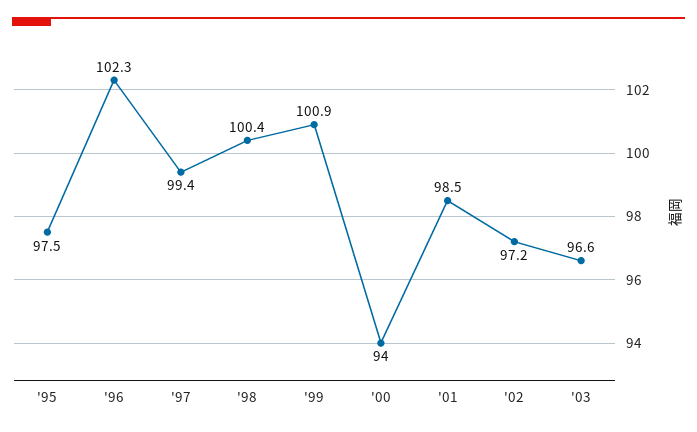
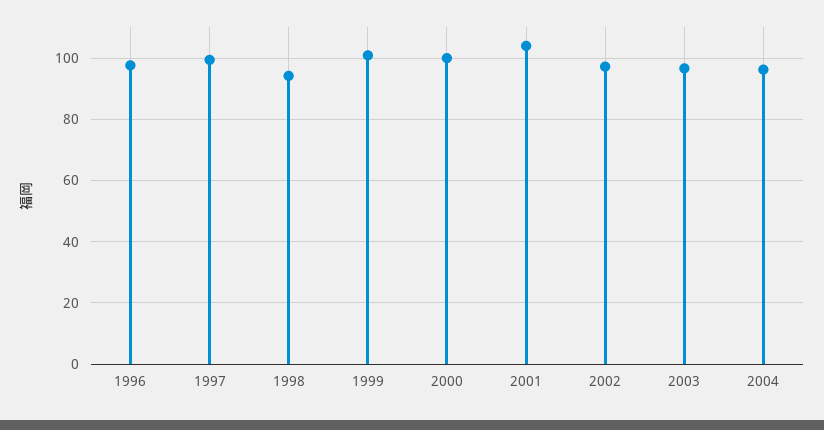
'95: 97.5 -> none
'96: 102.3 -> 98
'98: 100.4 -> 94
'00: 94 -> 100
'01: 98.5 -> 104
2004: none -> 96

